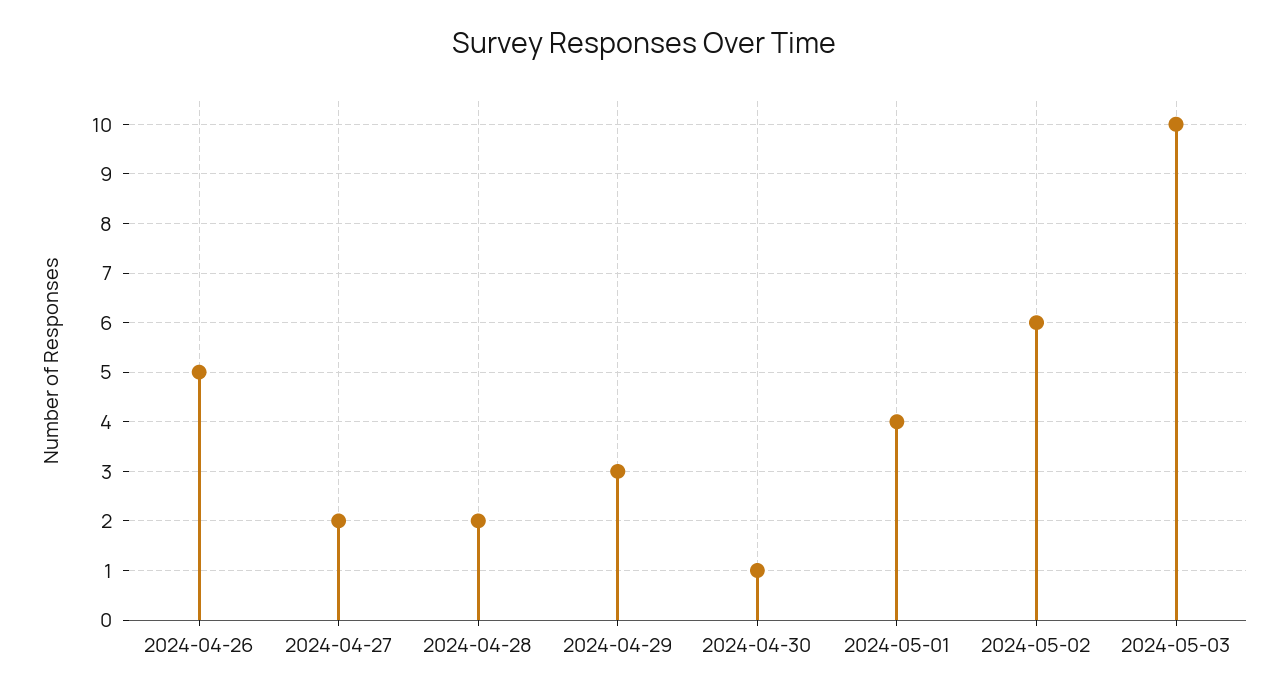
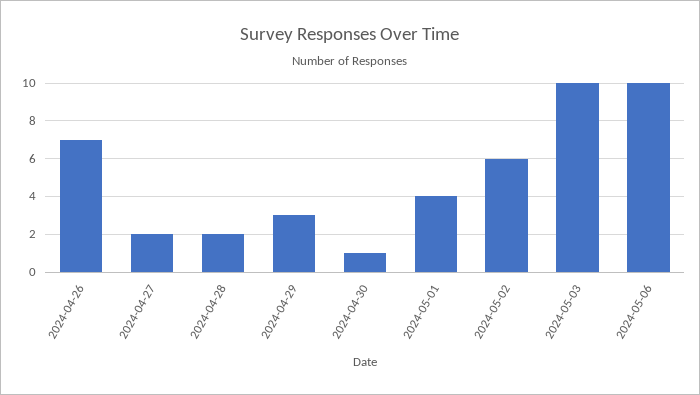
2024-04-26: 5 -> 7
2024-05-06: none -> 10

